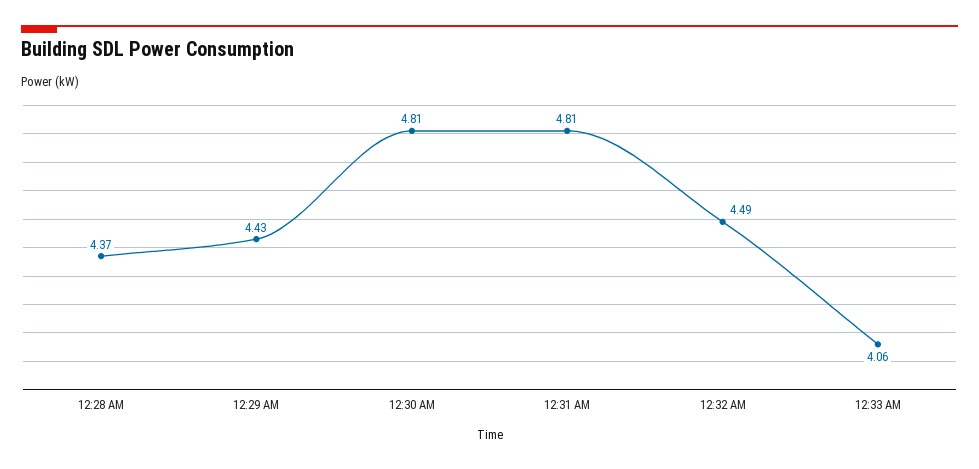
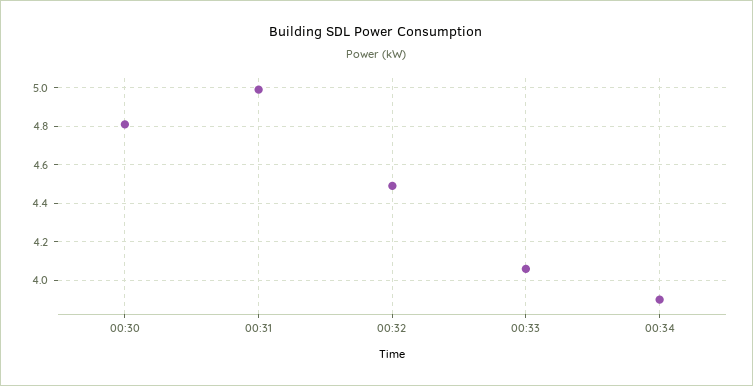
12:28 AM: 4.37 -> none
12:29 AM: 4.43 -> none
12:31 AM: 4.81 -> 5
00:34: none -> 3.9

